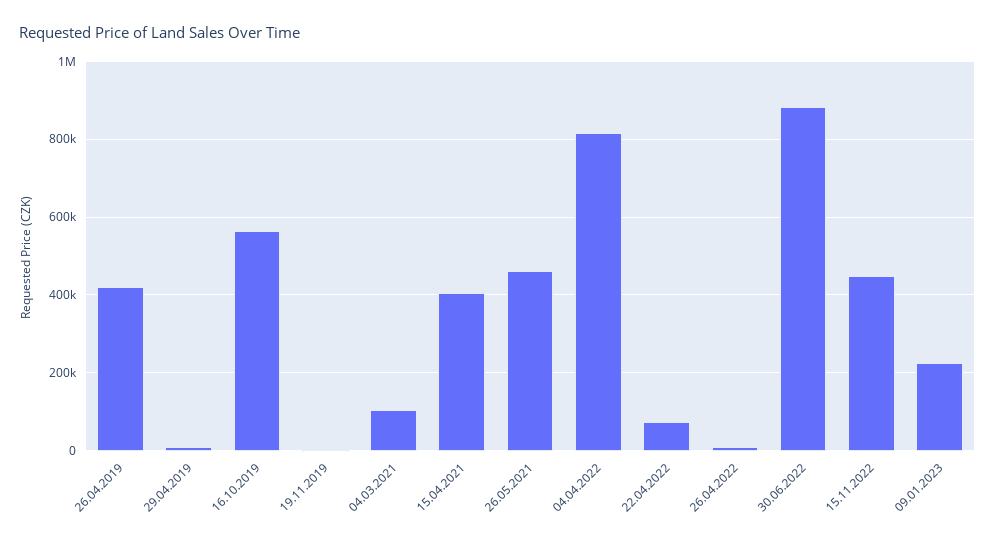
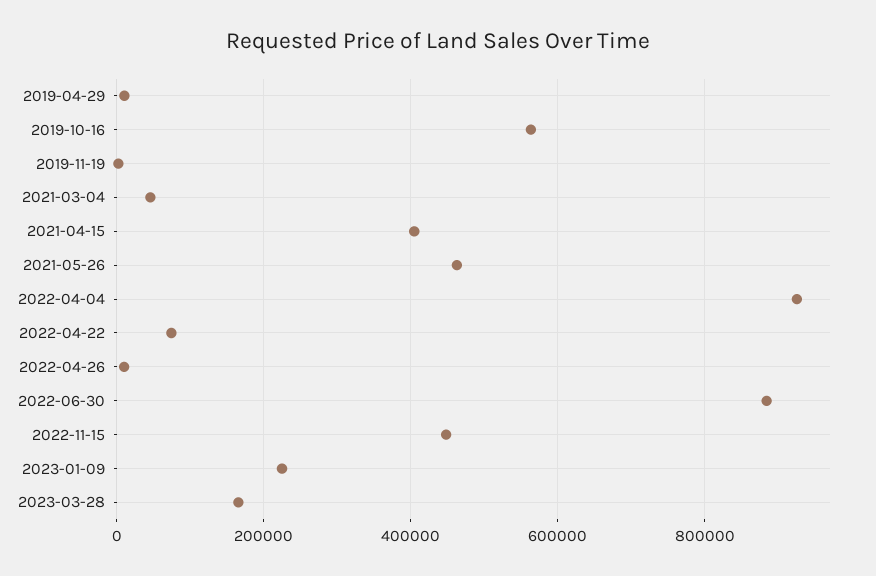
26.04.2019: 420000 -> none
04.03.2021: 100000 -> 40000
04.04.2022: 820000 -> 920000
2023-03-28: none -> 160000

